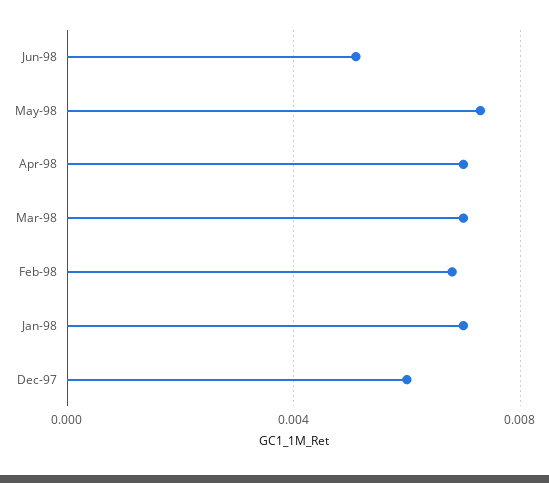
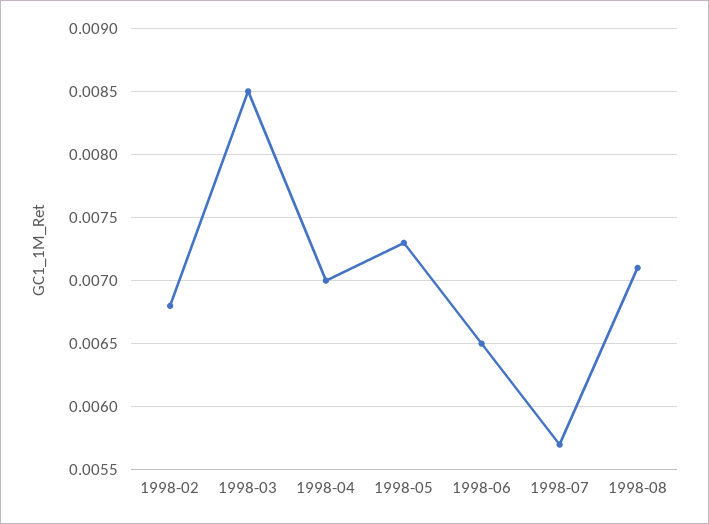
Jun-98: 0.005 -> 0.0065
Mar-98: 0.007 -> 0.0085
Jan-98: 0.007 -> none
Dec-97: 0.006 -> none
1998-07: none -> 0.0057
1998-08: none -> 0.0071

